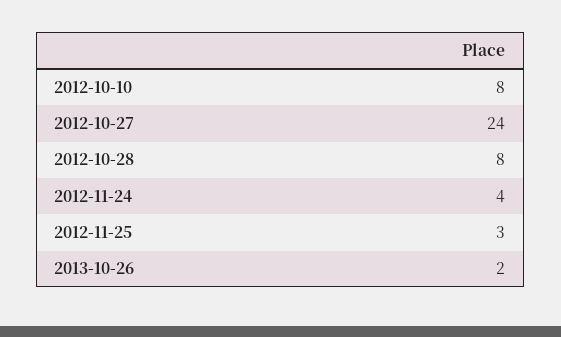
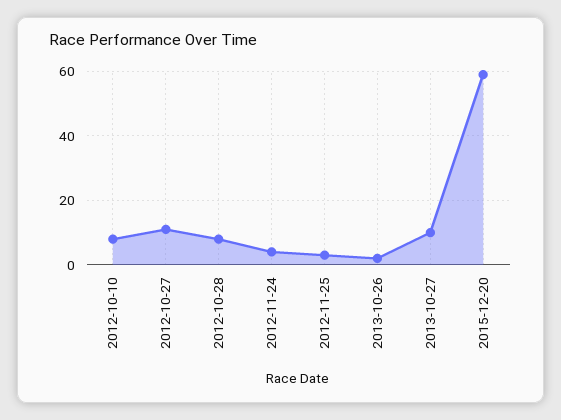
2012-10-27: 24 -> 10
2013-10-27: none -> 10
2015-12-20: none -> 60

